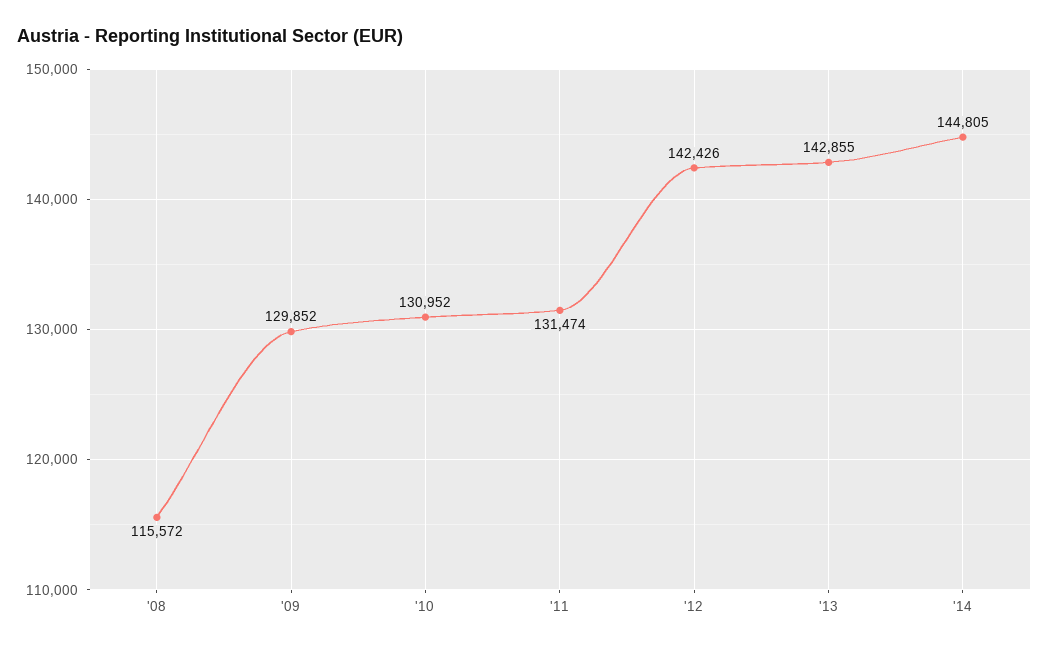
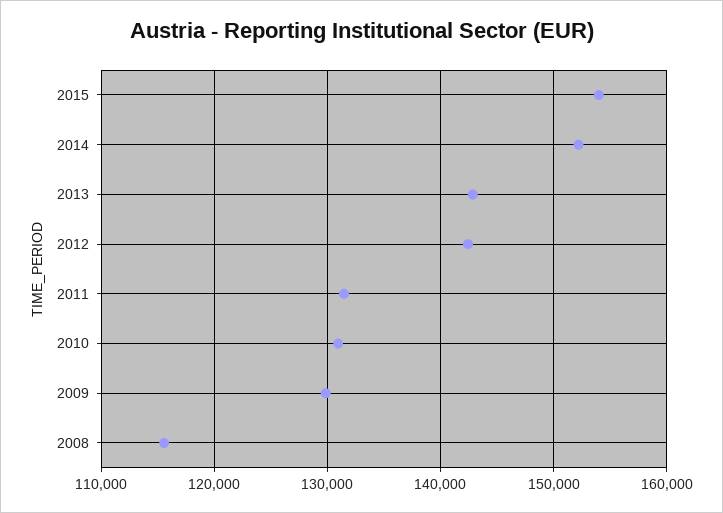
'14: 144805 -> 152000
2015: none -> 154000

